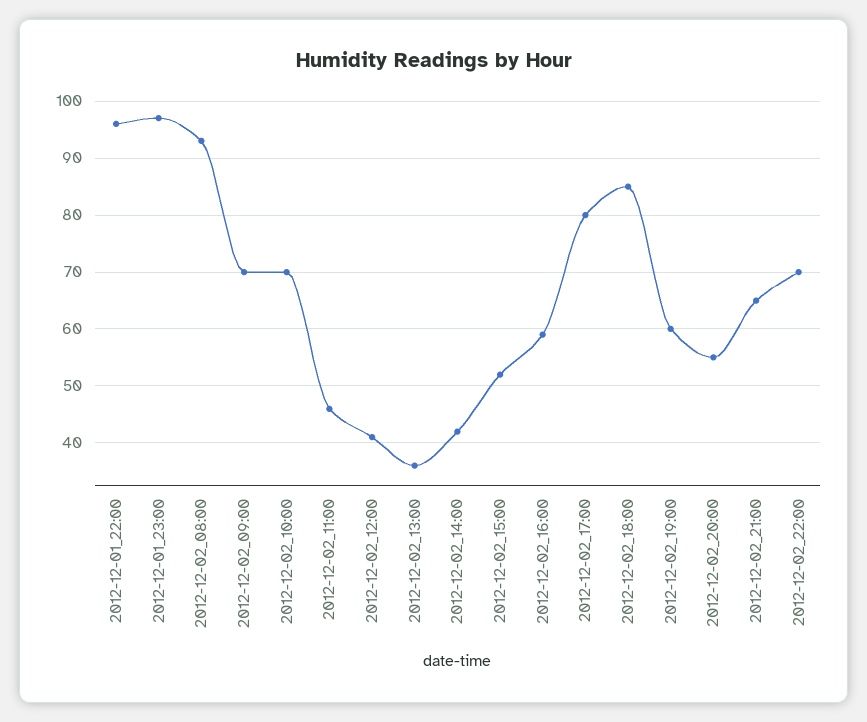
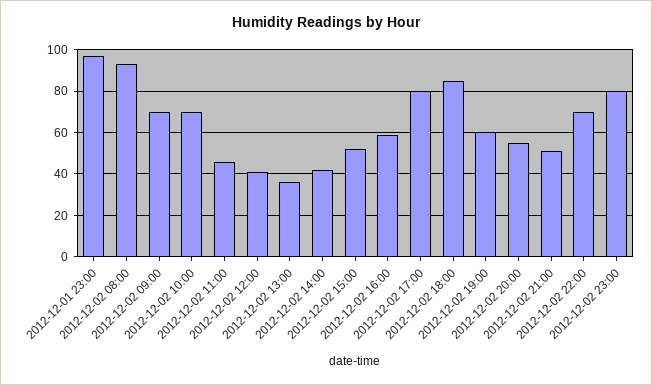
2012-12-01_22:00: 95 -> none
2012-12-02_21:00: 65 -> 50
2012-12-02 23:00: none -> 80

